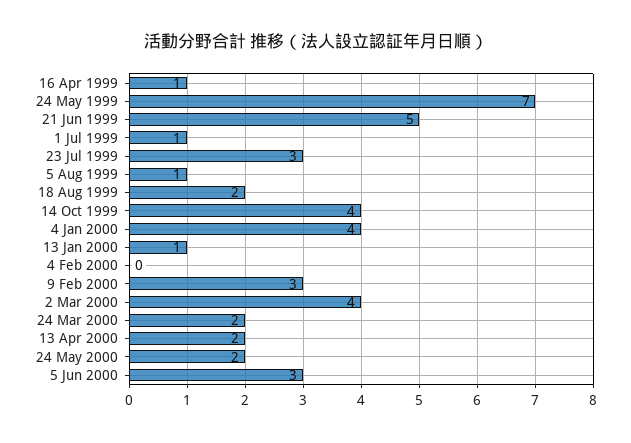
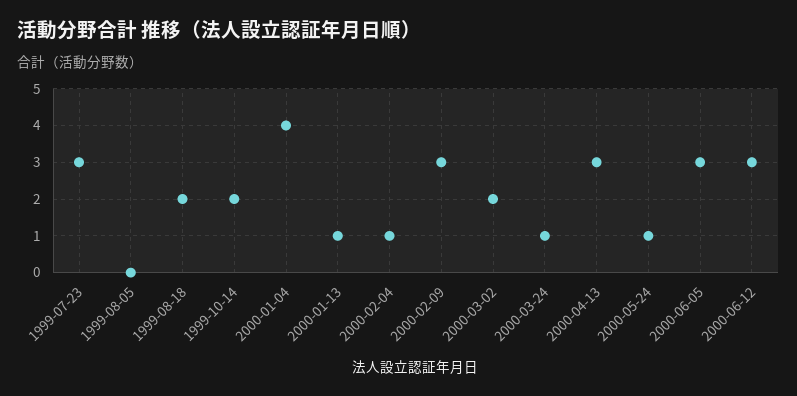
16 Apr 1999: 1 -> none
24 May 1999: 7 -> none
21 Jun 1999: 5 -> none
1 Jul 1999: 1 -> none
5 Aug 1999: 1 -> 0
14 Oct 1999: 4 -> 2
4 Feb 2000: 0 -> 1
2 Mar 2000: 4 -> 2
24 Mar 2000: 2 -> 1
13 Apr 2000: 2 -> 3
24 May 2000: 2 -> 1
2000-06-12: none -> 3

